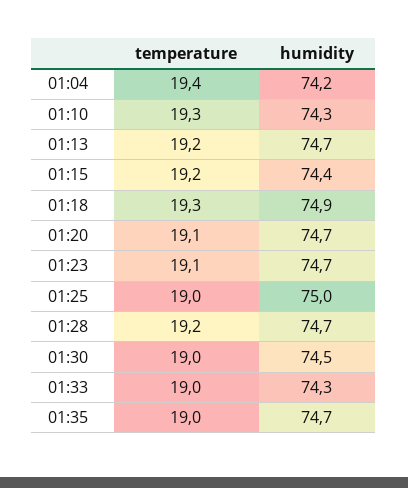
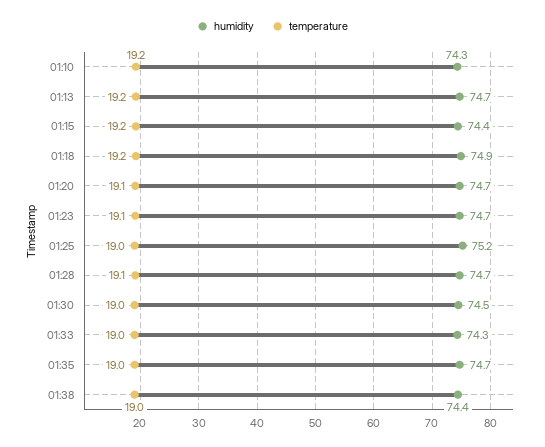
temperature, 01:04: 19.4 -> none
humidity, 01:04: 74.2 -> none
temperature, 01:10: 19.3 -> 19.2
temperature, 01:18: 19.3 -> 19.2
humidity, 01:25: 75 -> 75.2
temperature, 01:28: 19.2 -> 19.1
humidity, 01:38: none -> 74.4
temperature, 01:38: none -> 19

